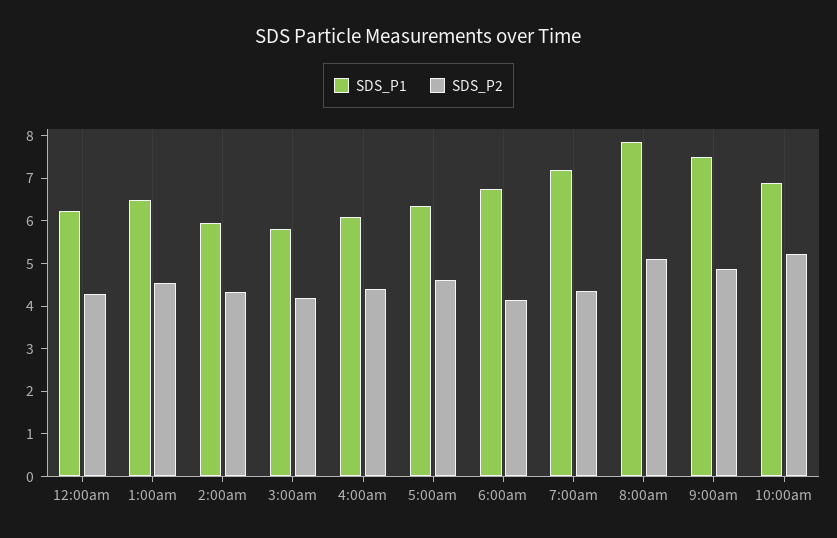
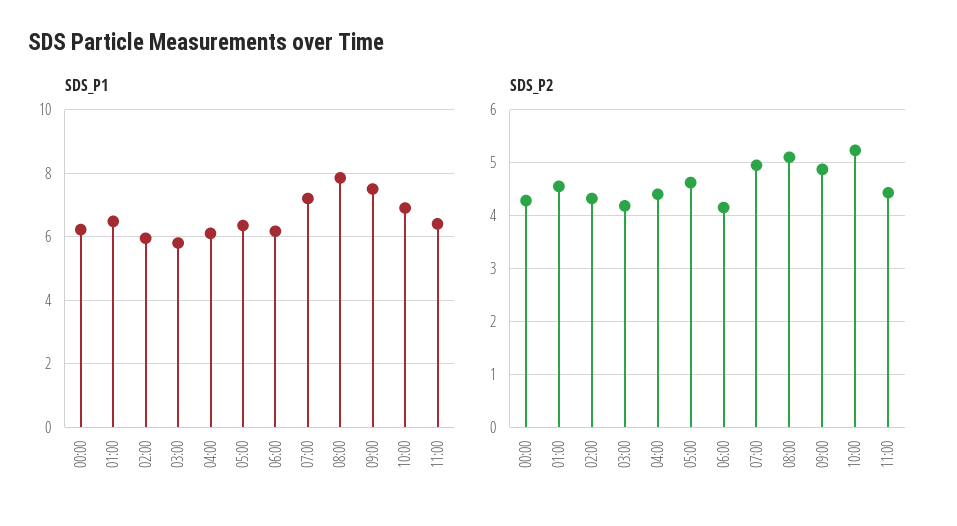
SDS_P1, 6:00am: 6.8 -> 6.2
SDS_P2, 7:00am: 4.4 -> 5
SDS_P1, 11:00: none -> 6.4
SDS_P2, 11:00: none -> 4.4

